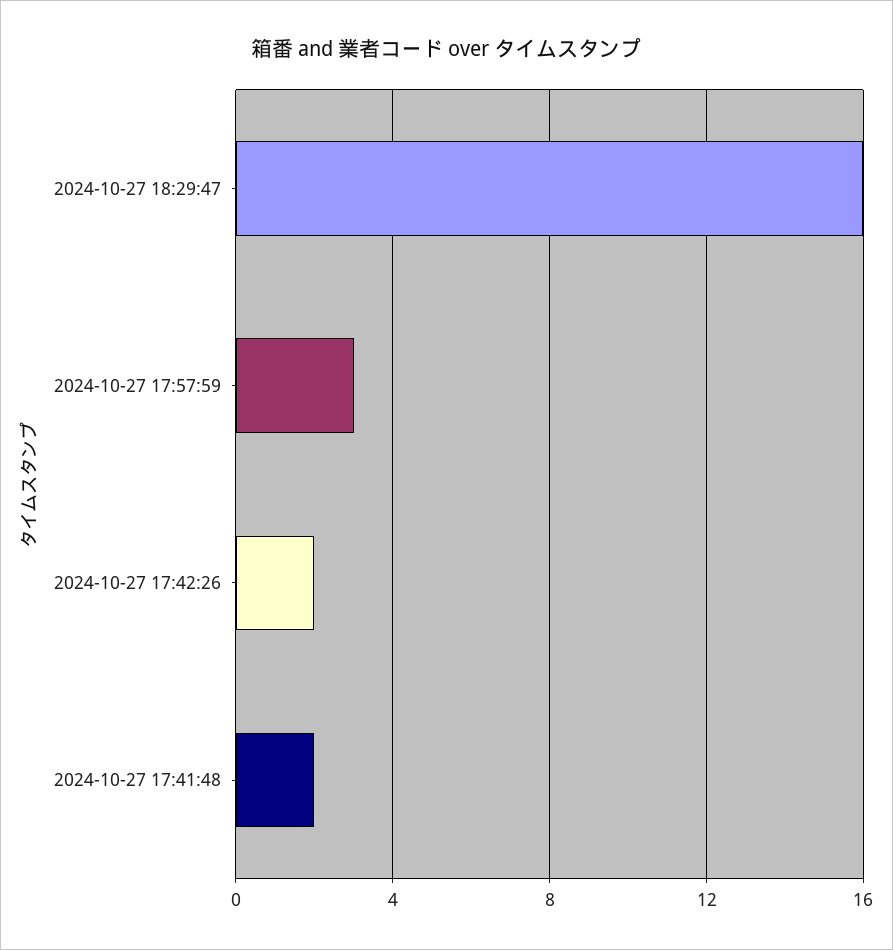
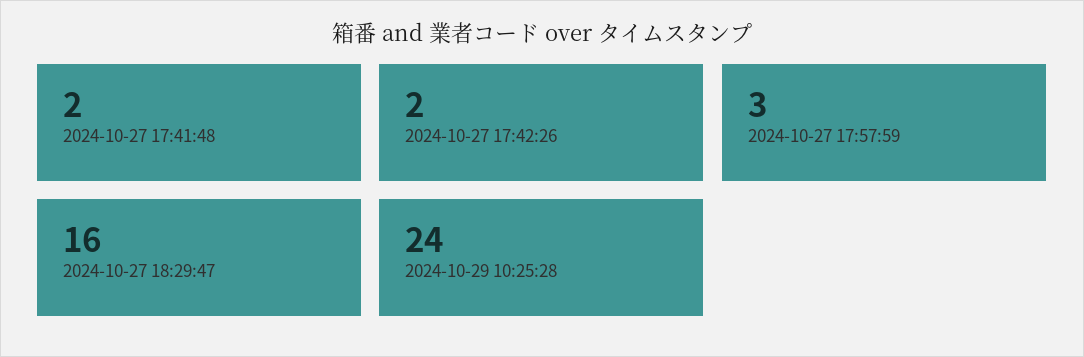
2024-10-29 10:25:28: none -> 24

